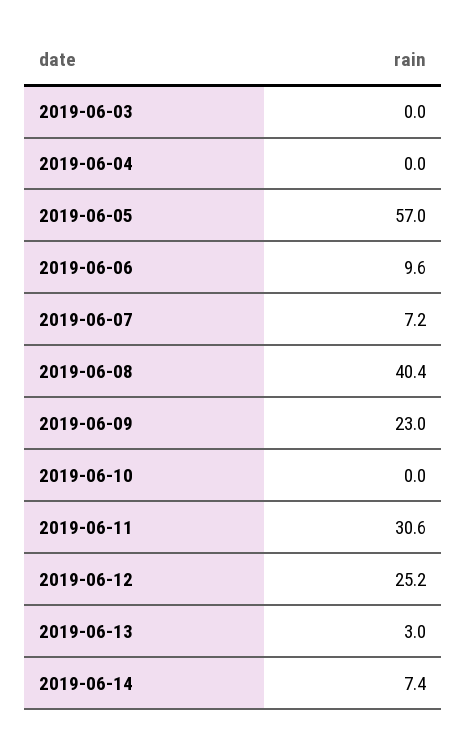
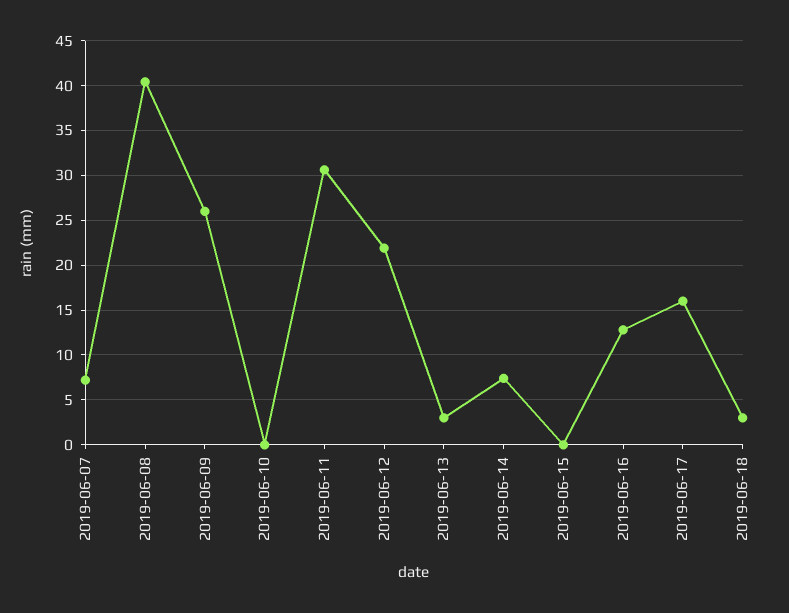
2019-06-03: 0 -> none
2019-06-04: 0 -> none
2019-06-05: 57 -> none
2019-06-06: 9.6 -> none
2019-06-09: 23 -> 26
2019-06-12: 25.2 -> 22
2019-06-15: none -> 0
2019-06-16: none -> 13
2019-06-17: none -> 16
2019-06-18: none -> 3

